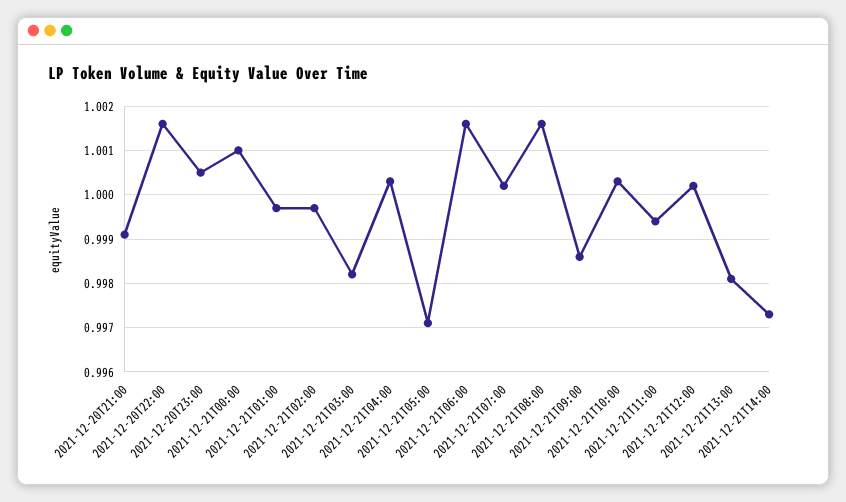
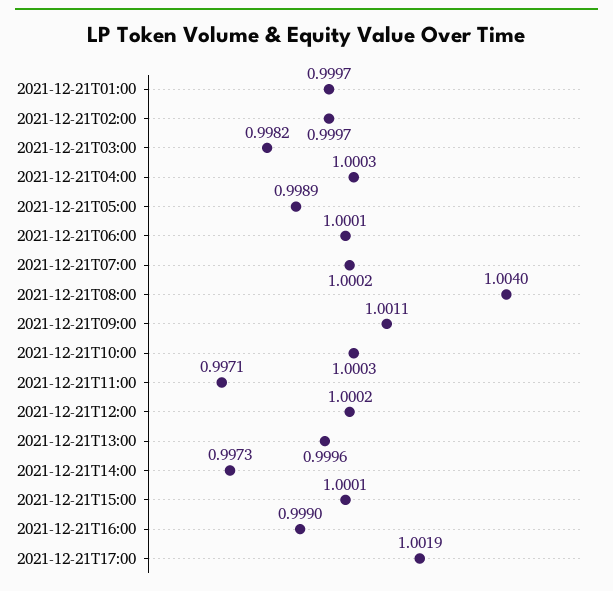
2021-12-20T21:00: 0.999 -> none
2021-12-20T22:00: 1.0015 -> none
2021-12-20T23:00: 1.0005 -> none
2021-12-21T00:00: 1.001 -> none
2021-12-21T05:00: 0.997 -> 0.9989
2021-12-21T06:00: 1.0015 -> 1.0001
2021-12-21T08:00: 1.0015 -> 1.004
2021-12-21T09:00: 0.9985 -> 1.0011
2021-12-21T11:00: 0.9995 -> 0.9971
2021-12-21T13:00: 0.998 -> 0.9996
2021-12-21T15:00: none -> 1.0001
2021-12-21T16:00: none -> 0.999
2021-12-21T17:00: none -> 1.0019

